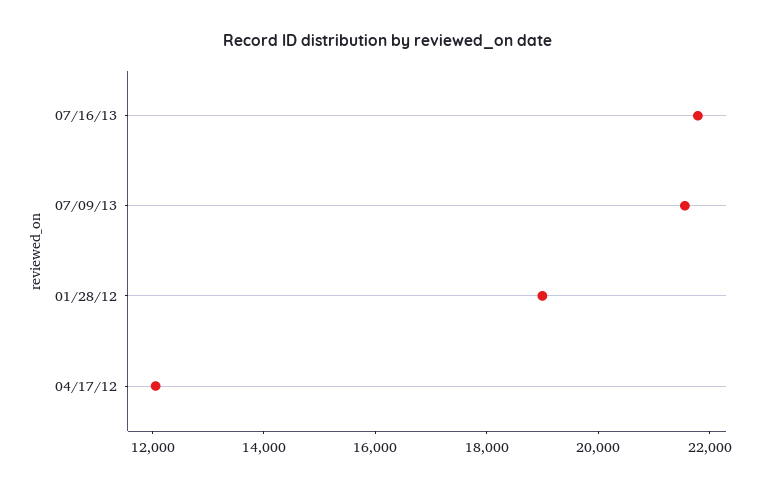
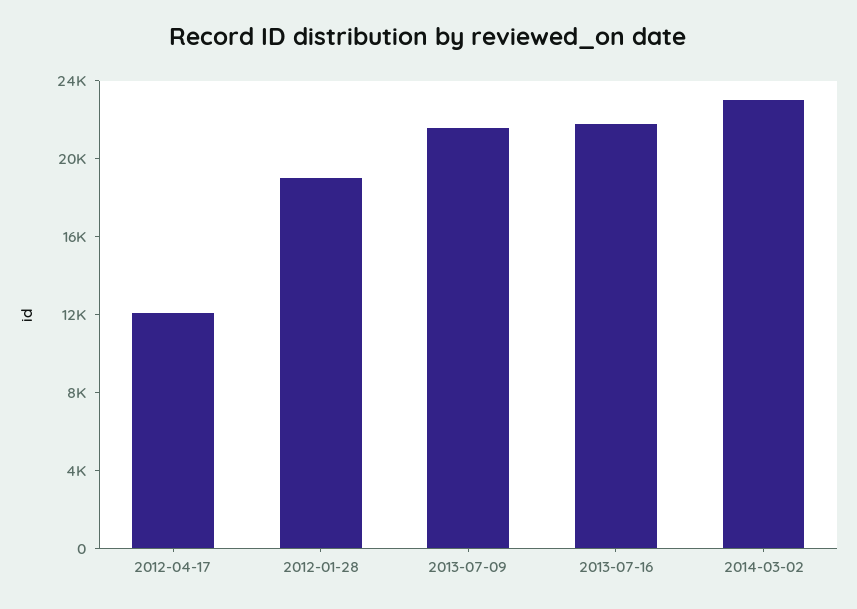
2014-03-02: none -> 23000

